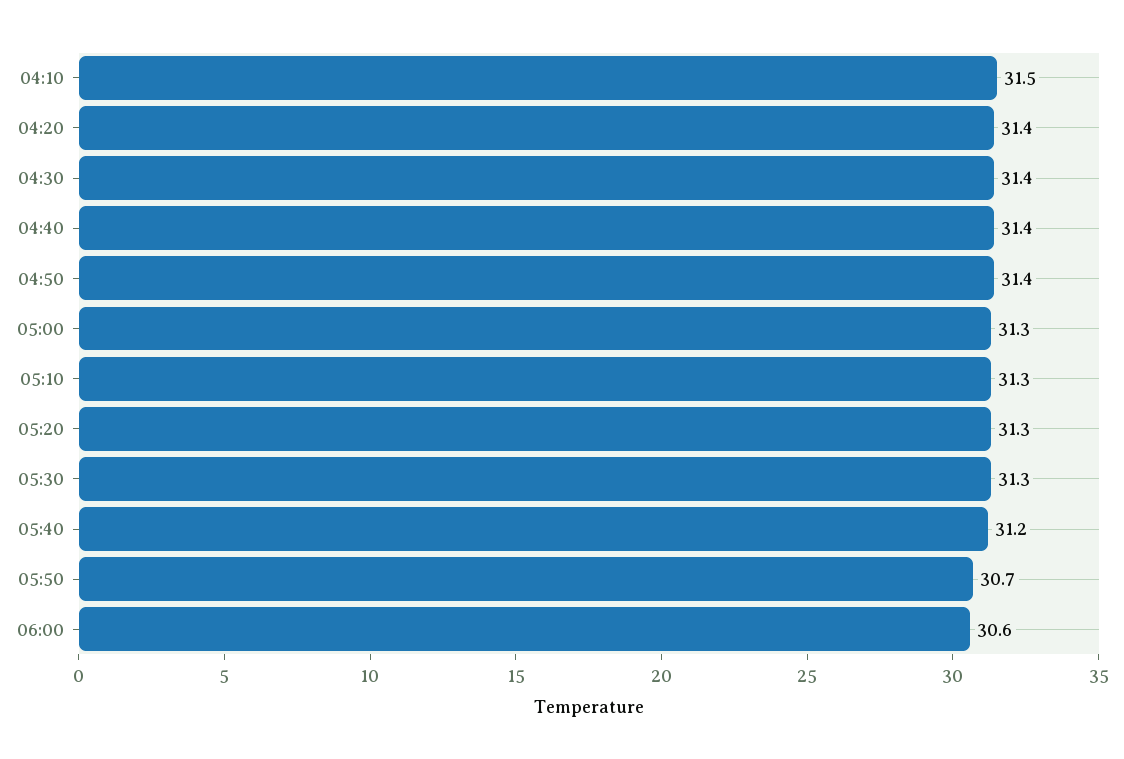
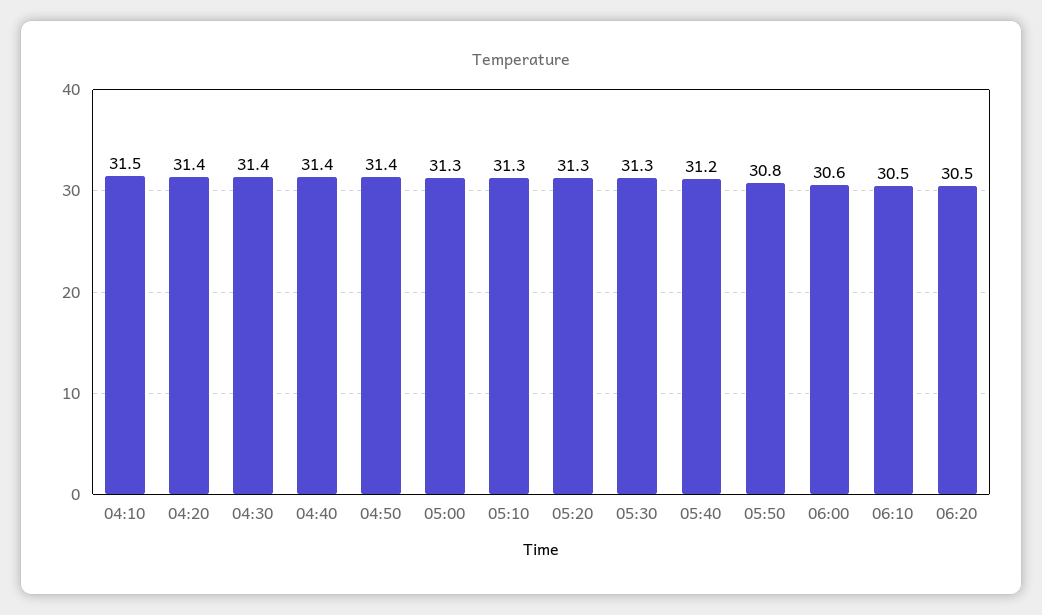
05:50: 30.7 -> 30.8
06:10: none -> 30.5
06:20: none -> 30.5

